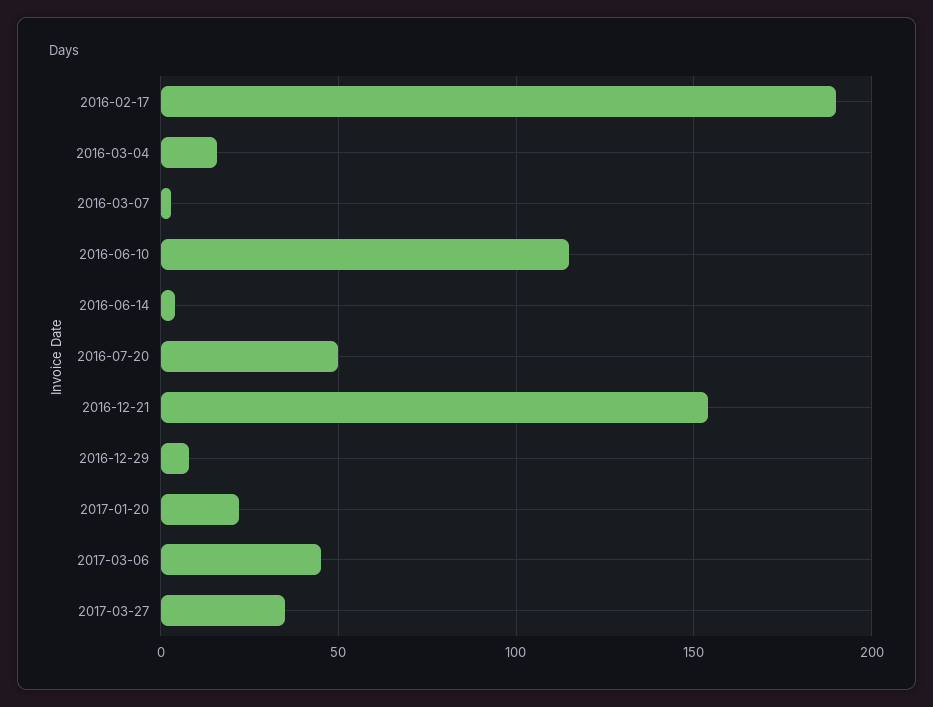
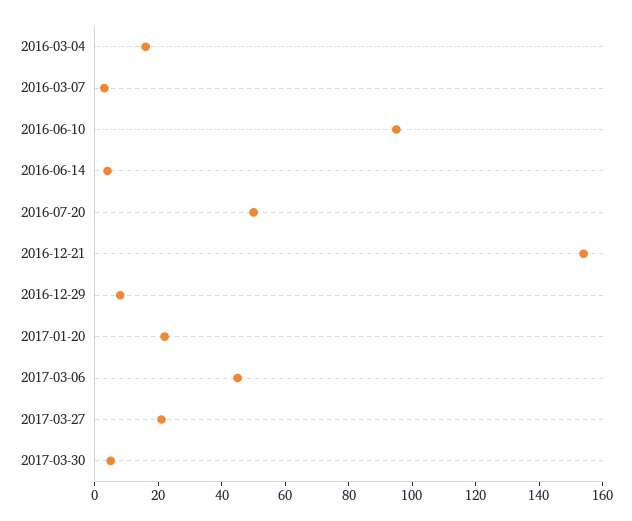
2016-02-17: 190 -> none
2016-06-10: 115 -> 95
2017-03-27: 35 -> 20
2017-03-30: none -> 5

